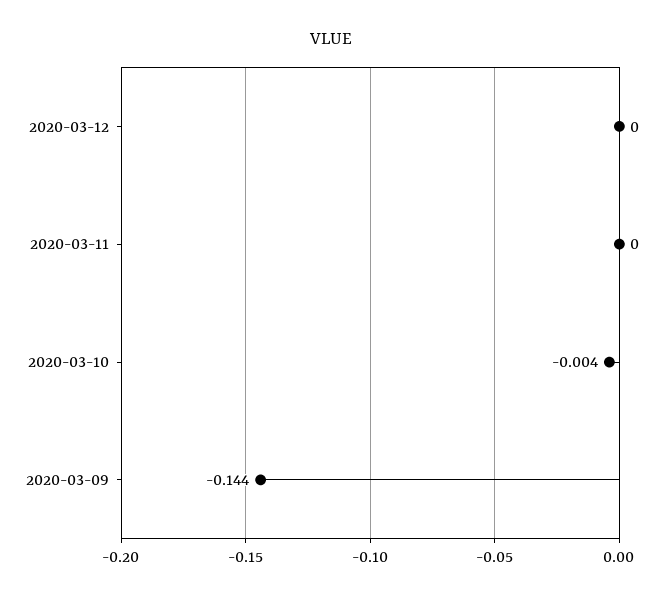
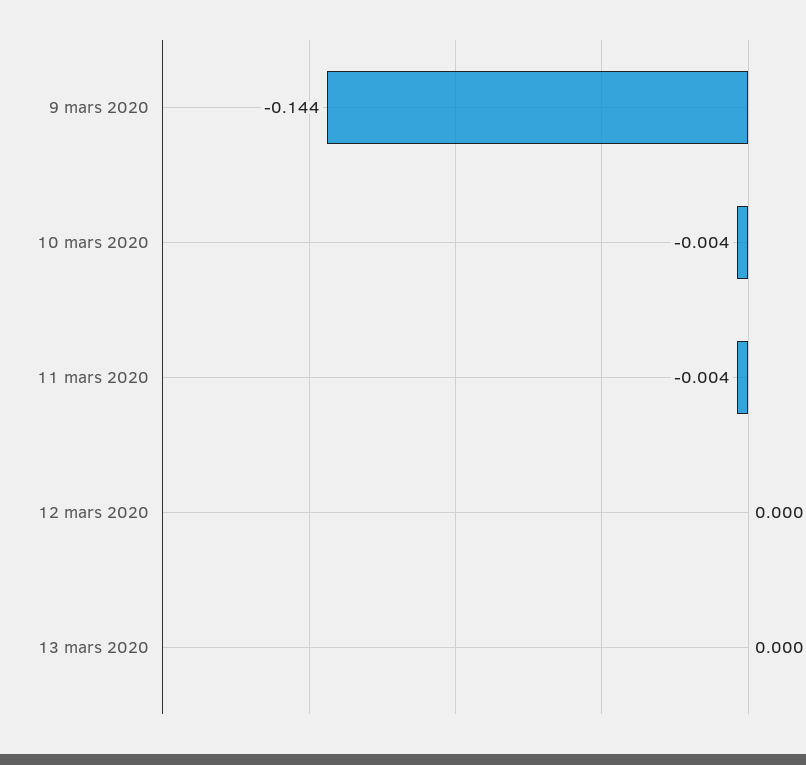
2020-03-11: 0 -> -0.004
13 mars 2020: none -> 0

